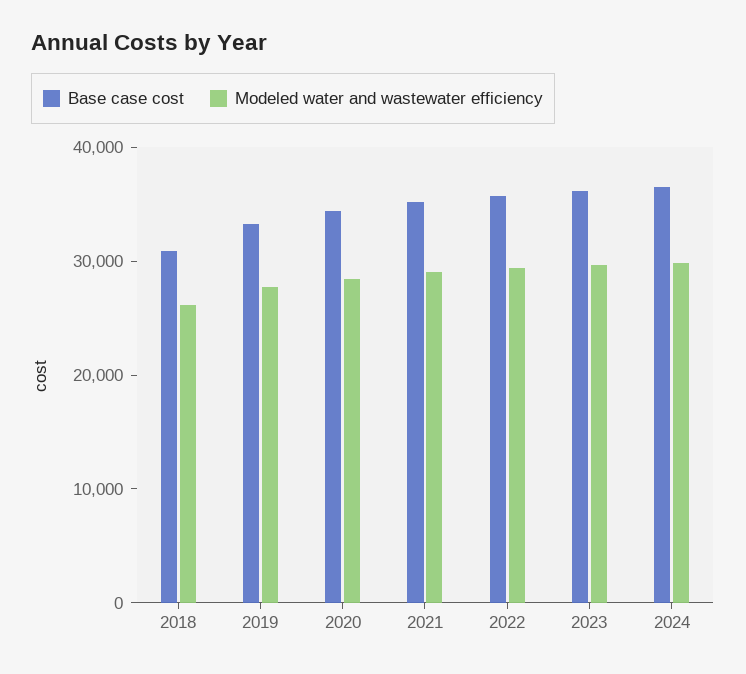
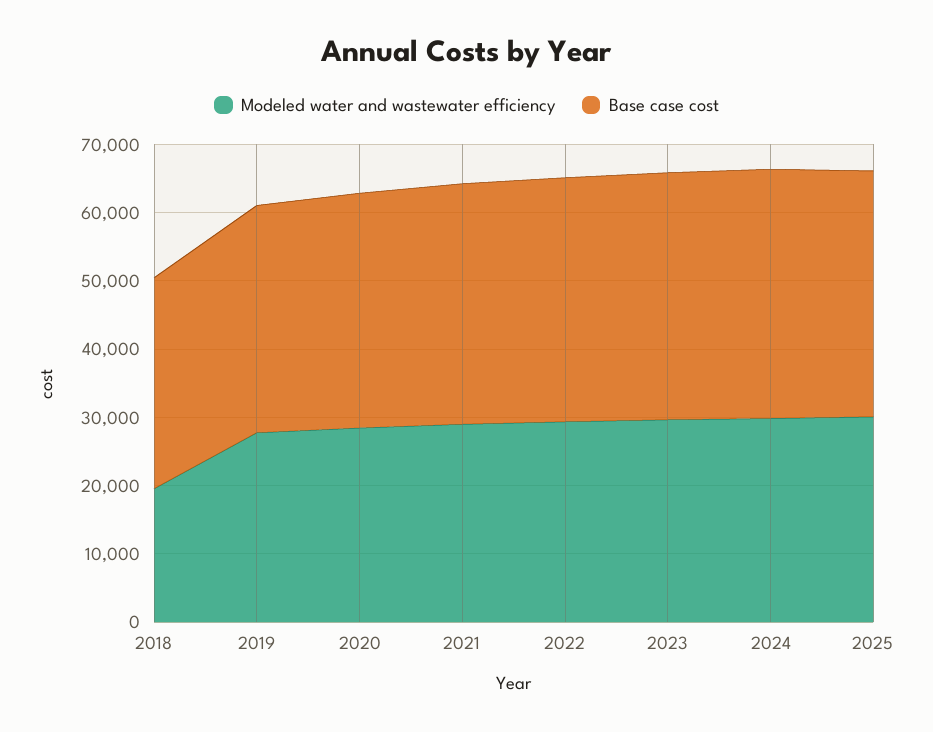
Modeled water and wastewater efficiency, 2018: 26000 -> 20000
Modeled water and wastewater efficiency, 2025: none -> 30000
Base case cost, 2025: none -> 36000

